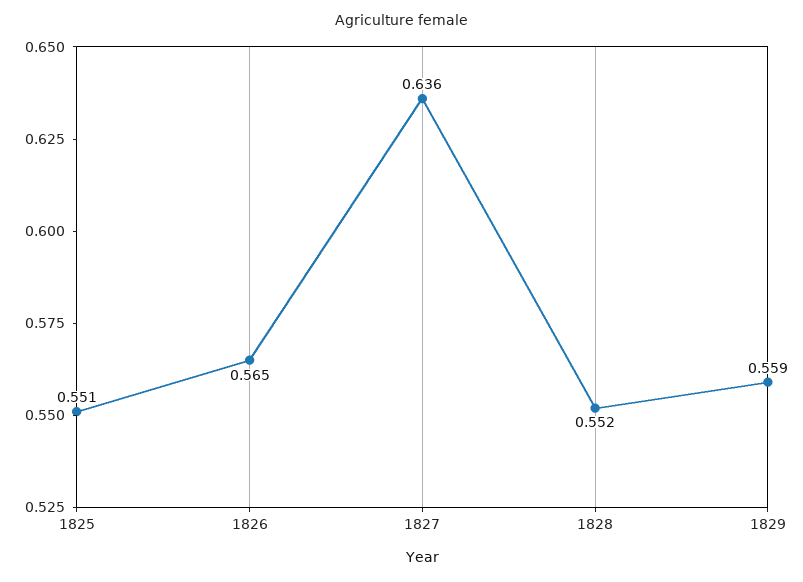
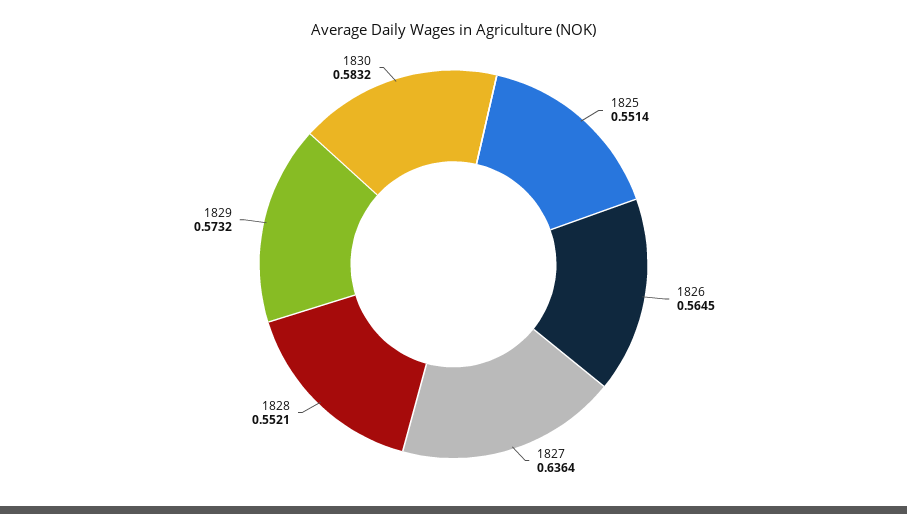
1829: 0.559 -> 0.5732
1830: none -> 0.5832

